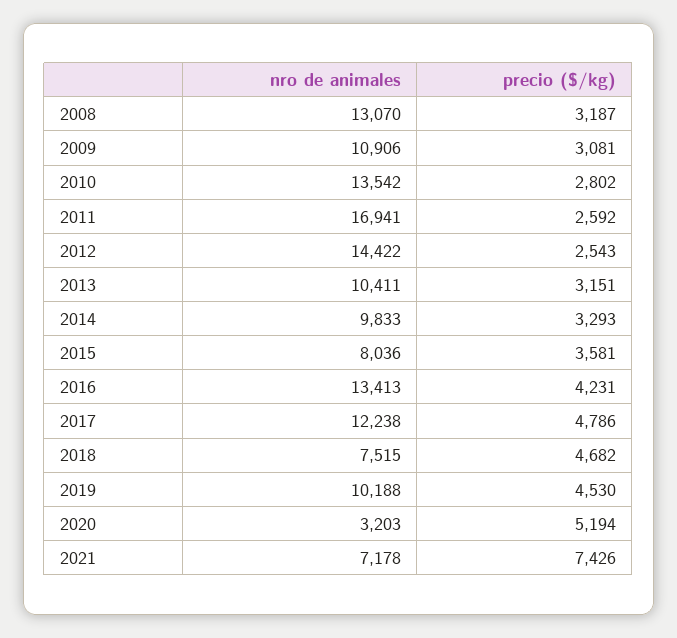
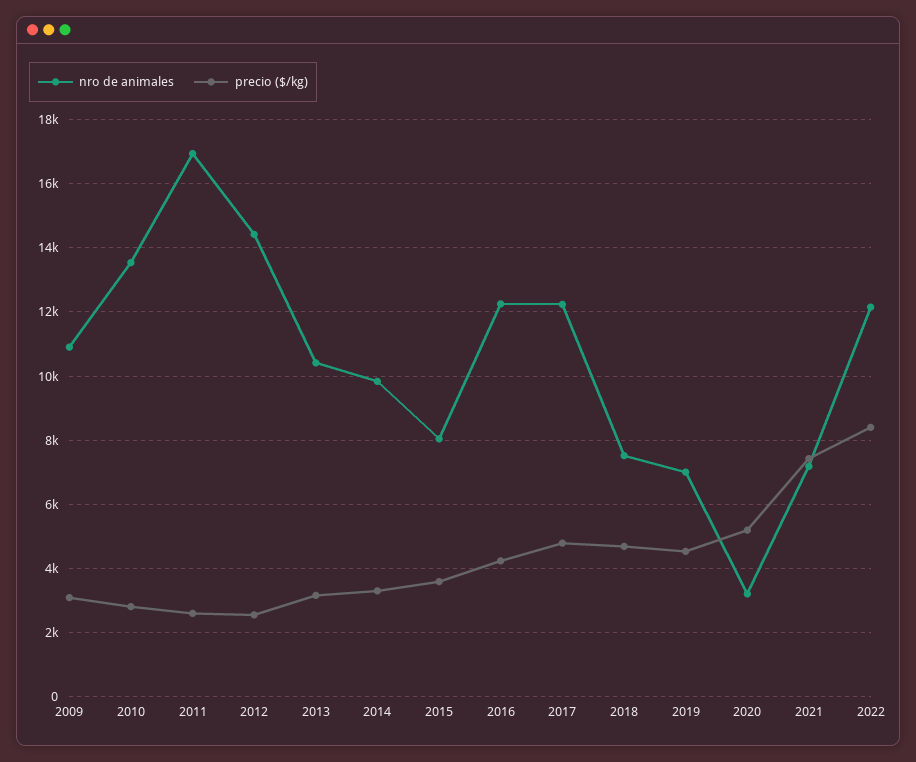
nro de animales, 2008: 13070 -> none
precio ($/kg), 2008: 3187 -> none
nro de animales, 2016: 13413 -> 12200
nro de animales, 2019: 10188 -> 7000
nro de animales, 2022: none -> 12200
precio ($/kg), 2022: none -> 8400

